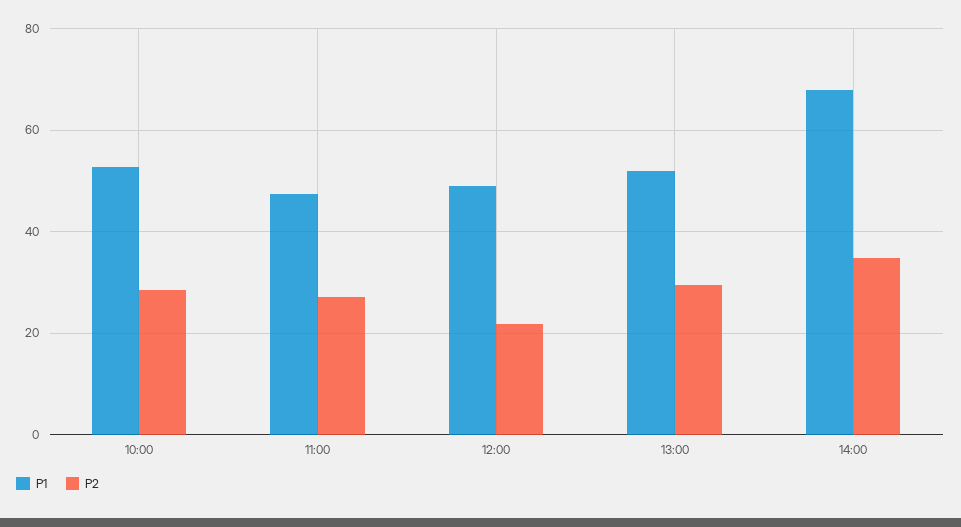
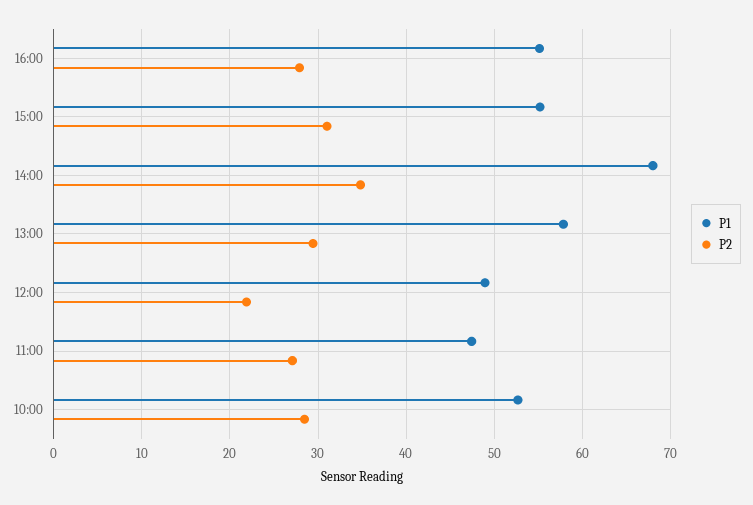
P1, 13:00: 52 -> 58
P1, 16:00: none -> 55
P2, 16:00: none -> 28
P1, 15:00: none -> 55
P2, 15:00: none -> 31

